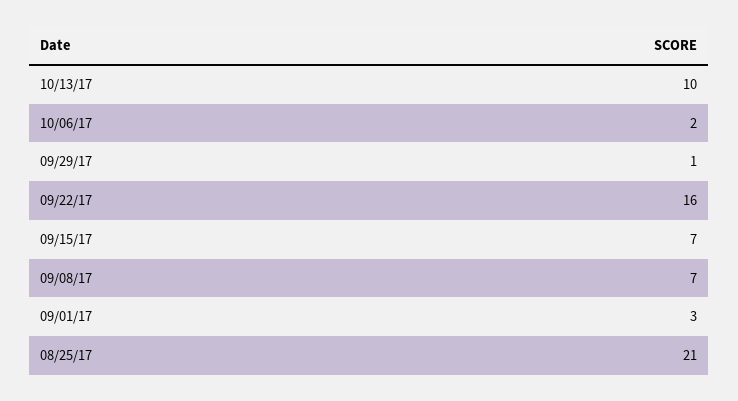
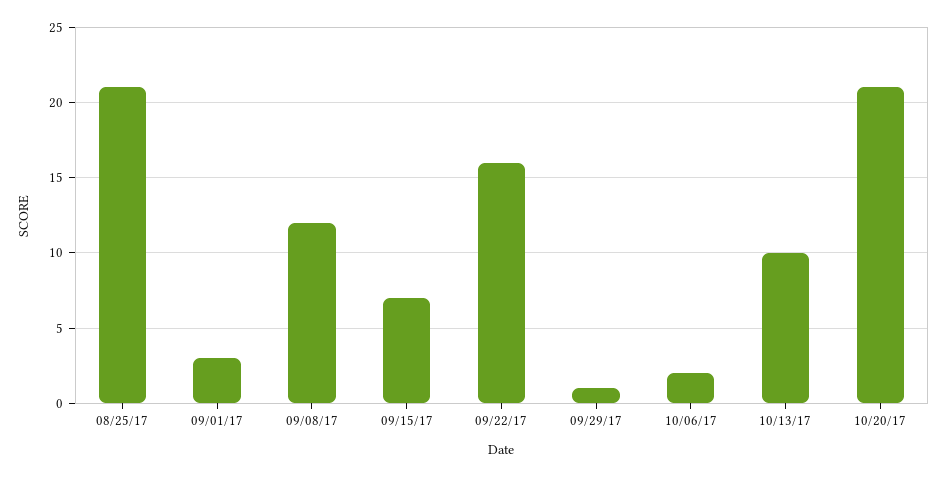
09/08/17: 7 -> 12
10/20/17: none -> 21

